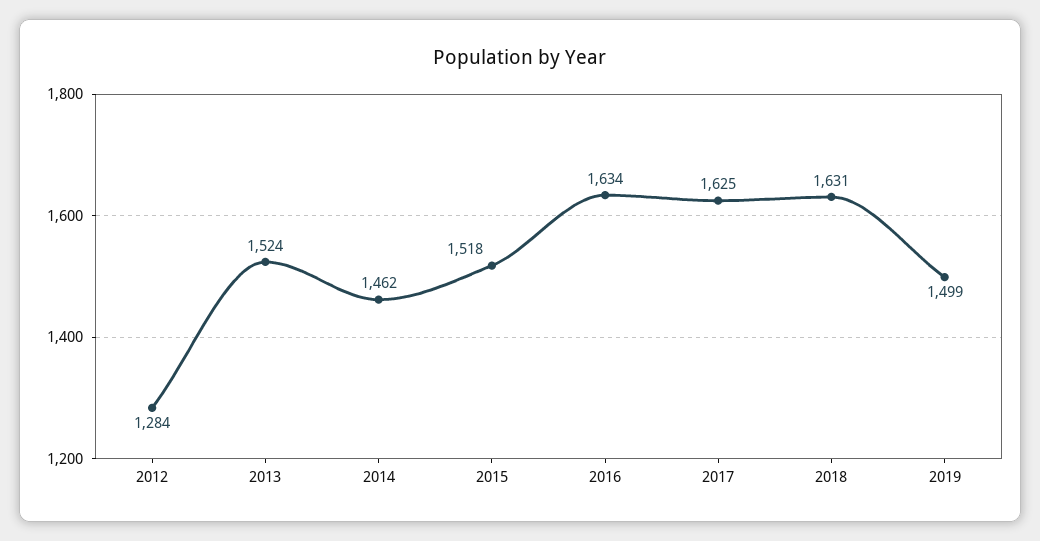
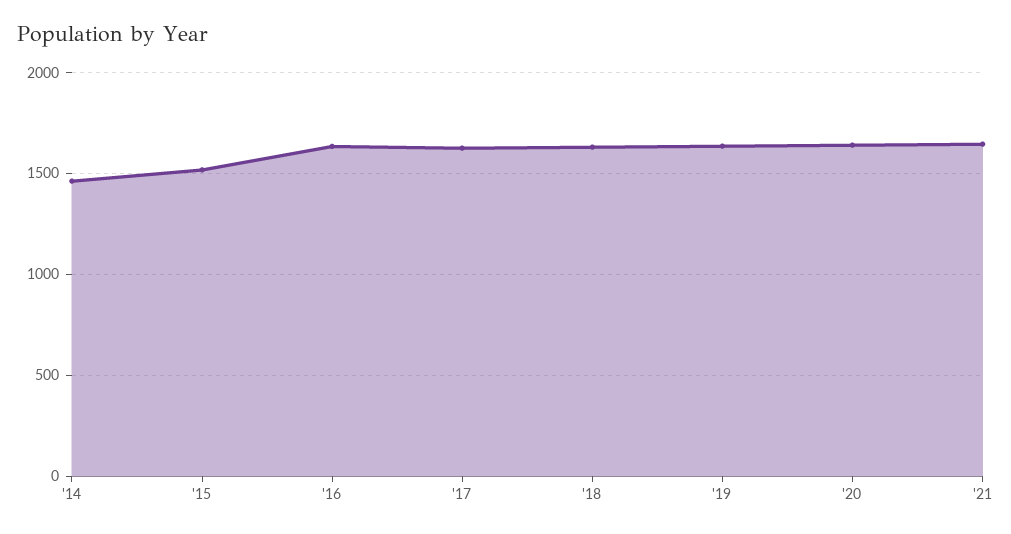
2012: 1284 -> none
2013: 1524 -> none
2019: 1499 -> 1650
'20: none -> 1650
'21: none -> 1650

